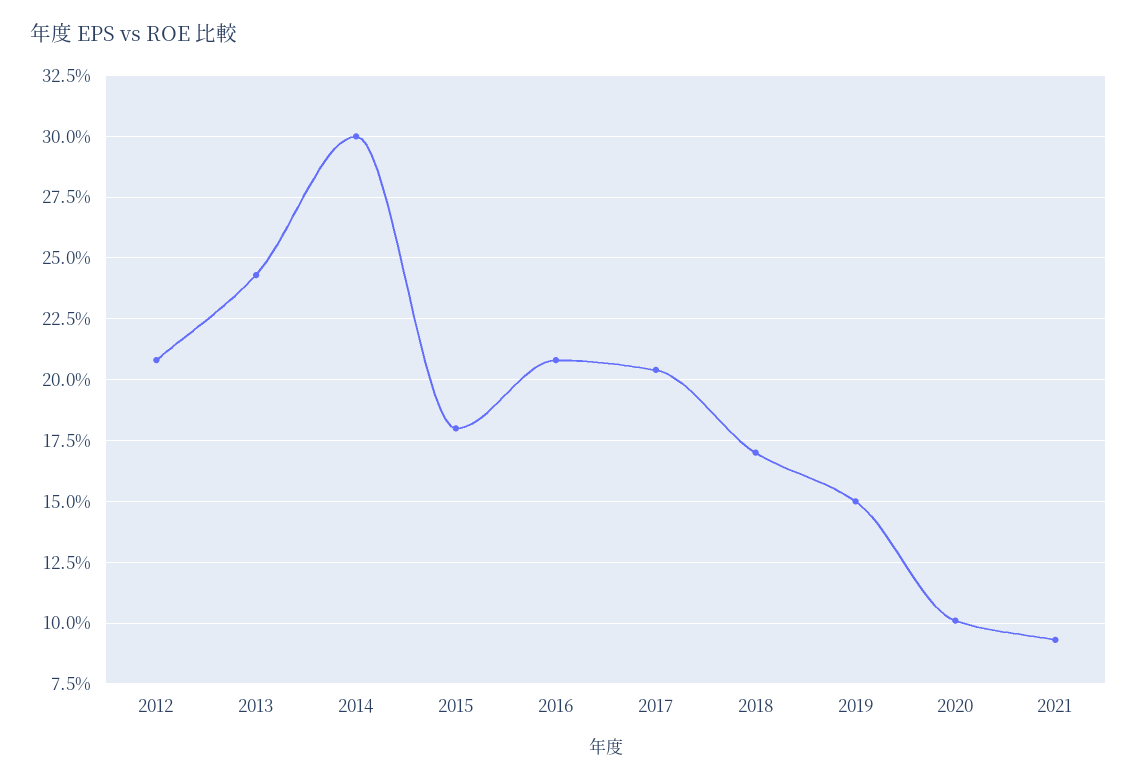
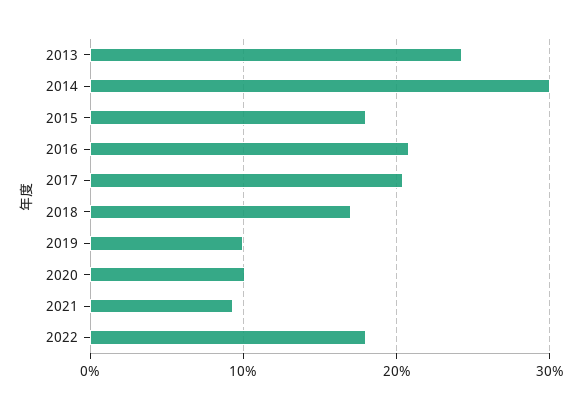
2012: 20.75 -> none
2019: 15 -> 10
2022: none -> 18

